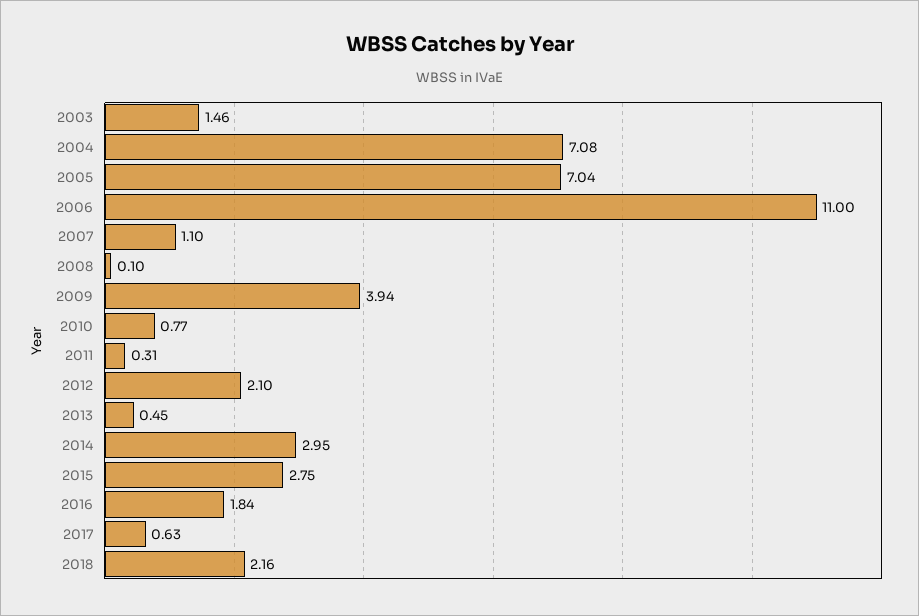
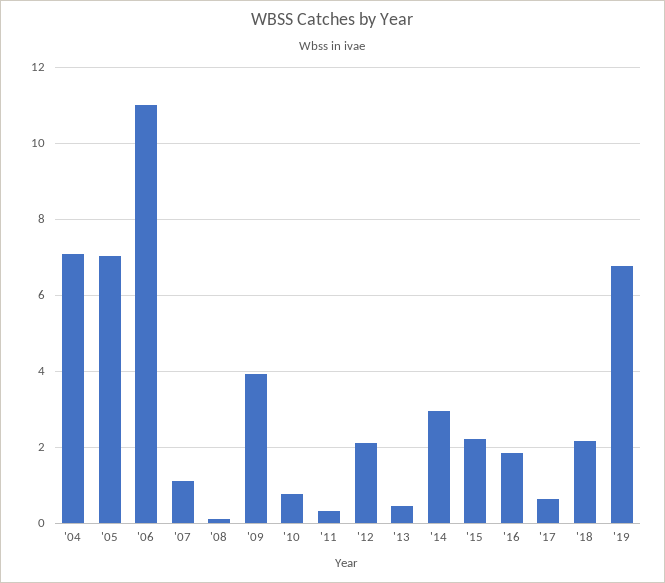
2003: 1.46 -> none
2015: 2.75 -> 2.2
'19: none -> 6.8

